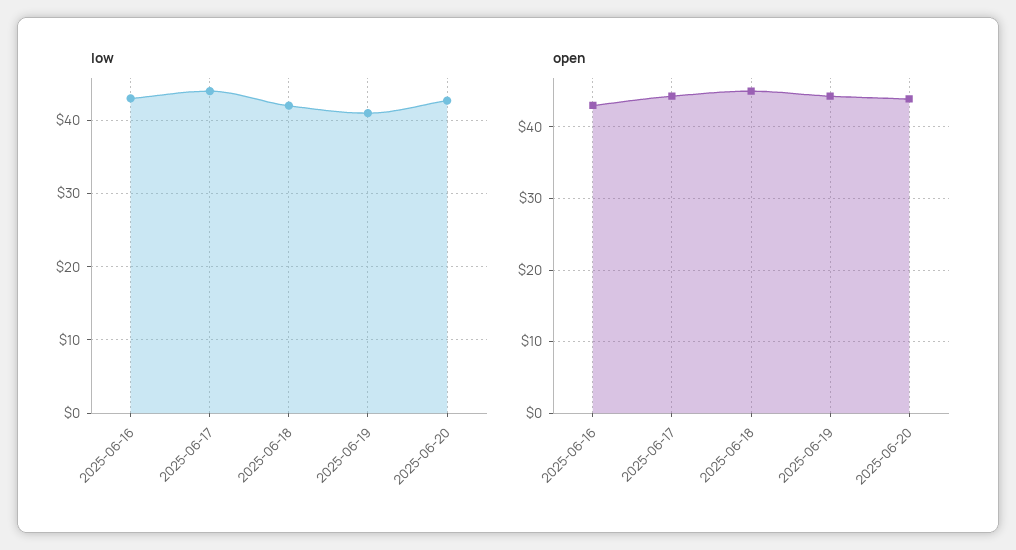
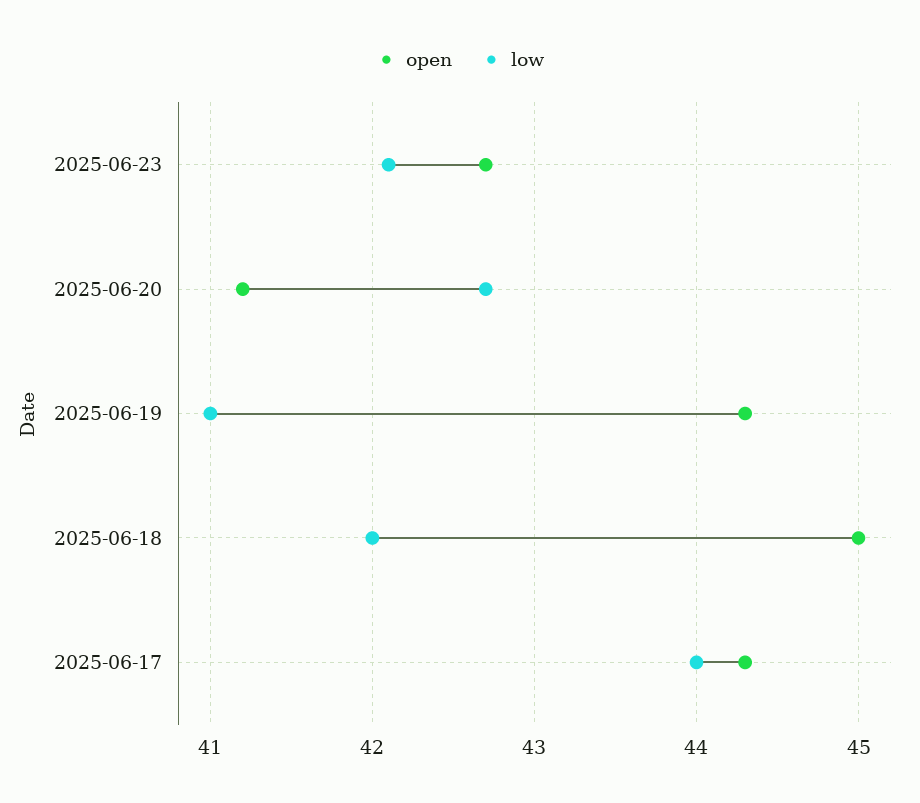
low, 2025-06-16: 43 -> none
open, 2025-06-16: 43 -> none
open, 2025-06-20: 44 -> 41.2
open, 2025-06-23: none -> 42.7
low, 2025-06-23: none -> 42.1

